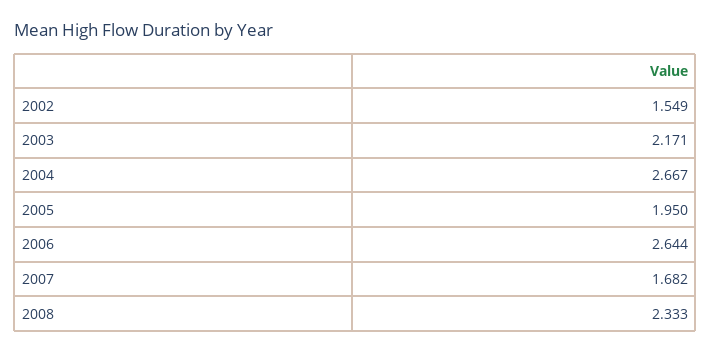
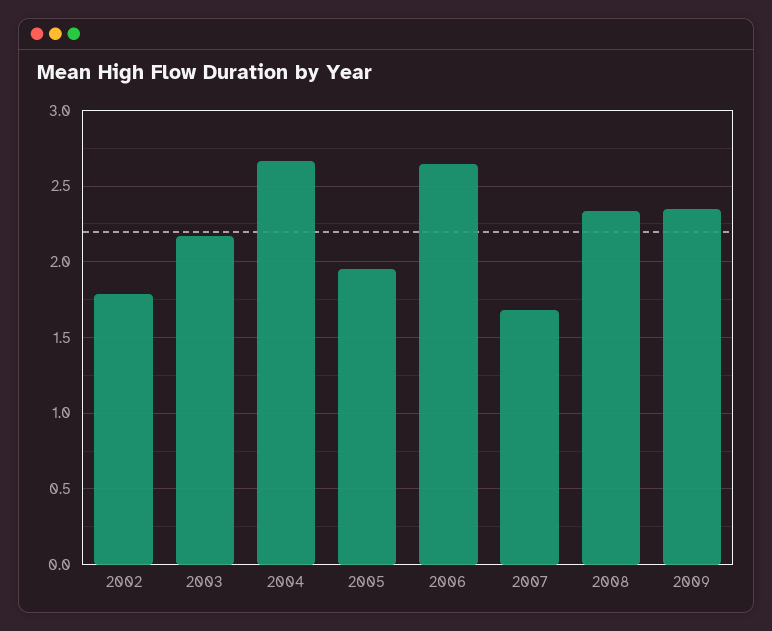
2002: 1.549 -> 1.8
2009: none -> 2.35

